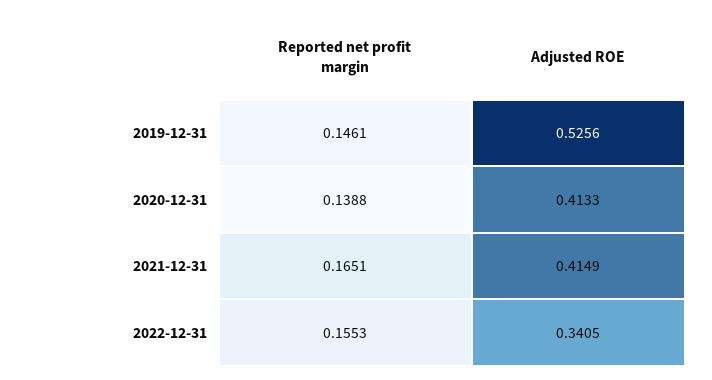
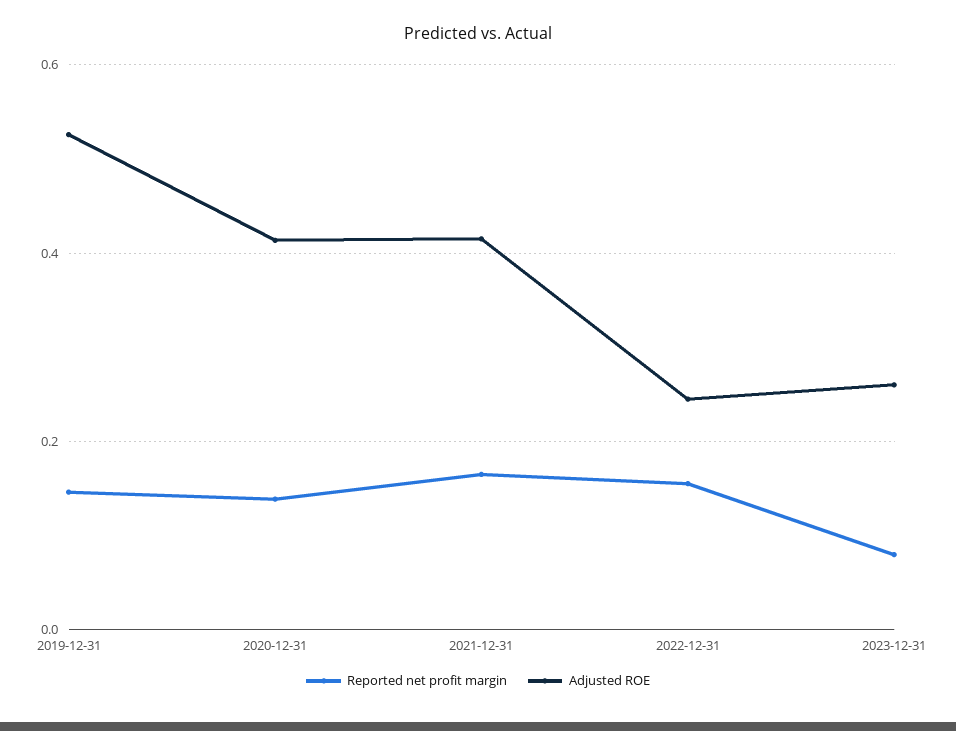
Adjusted ROE, 2022-12-31: 0.3405 -> 0.24
Reported net profit margin, 2023-12-31: none -> 0.08
Adjusted ROE, 2023-12-31: none -> 0.26

